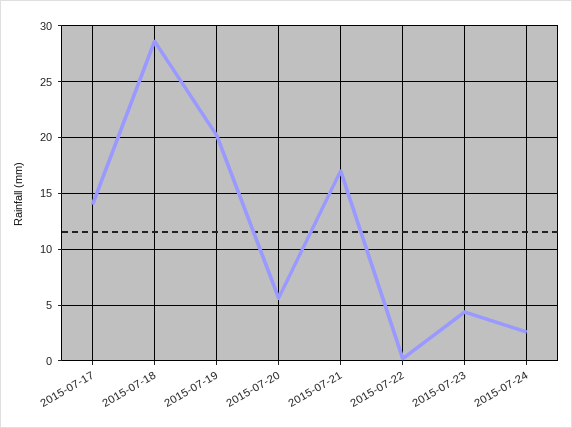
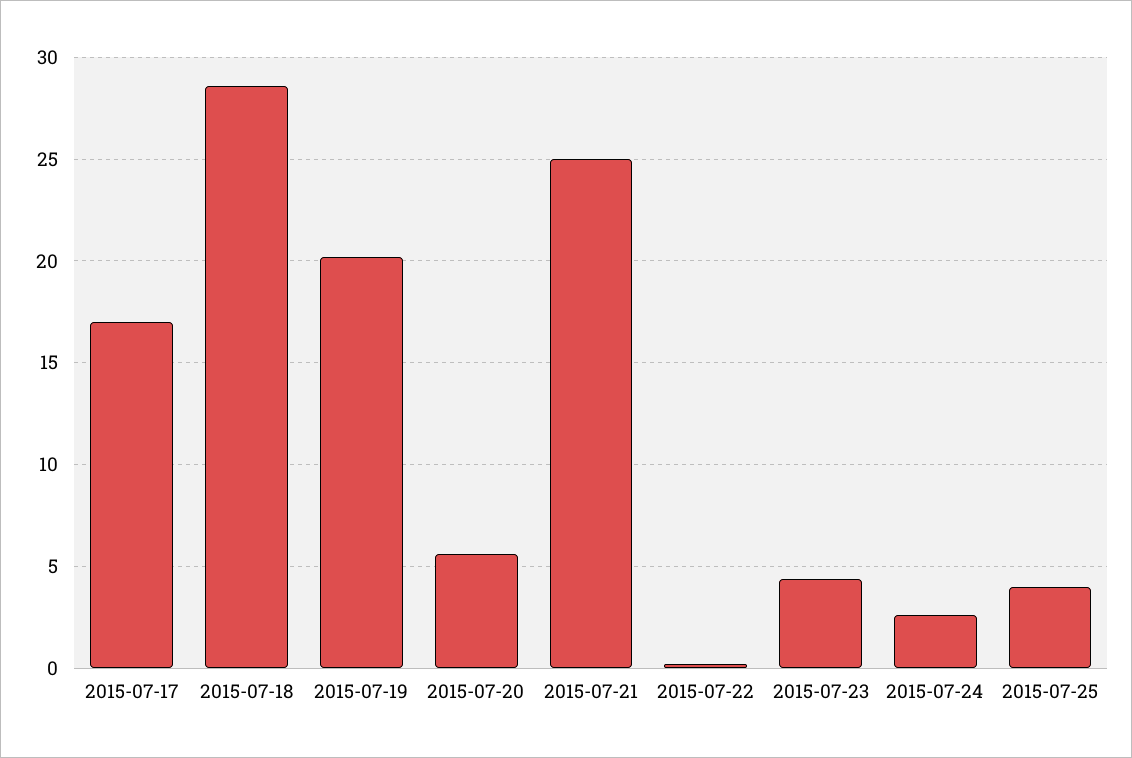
2015-07-17: 14 -> 17
2015-07-21: 17 -> 25
2015-07-25: none -> 4

